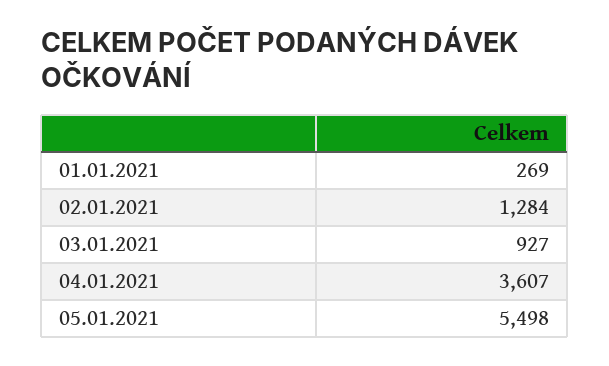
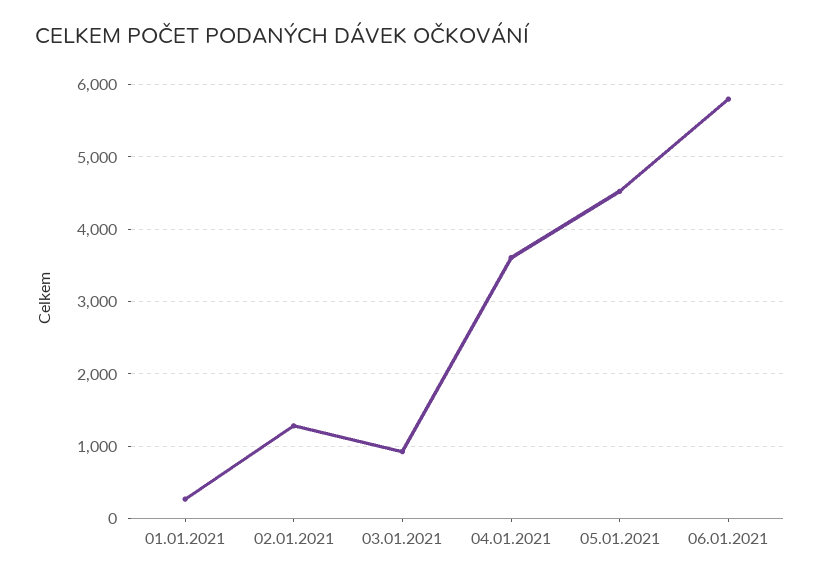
05.01.2021: 5498 -> 4500
06.01.2021: none -> 5800

